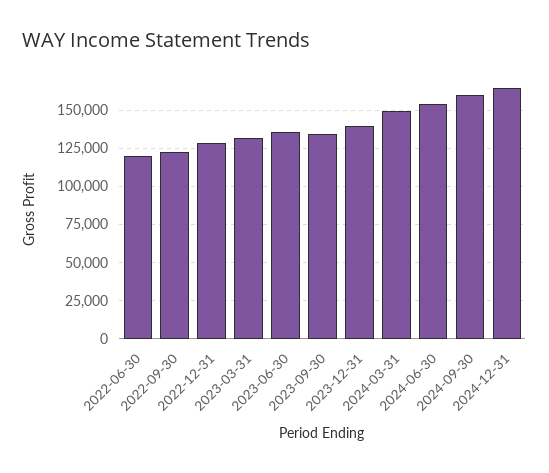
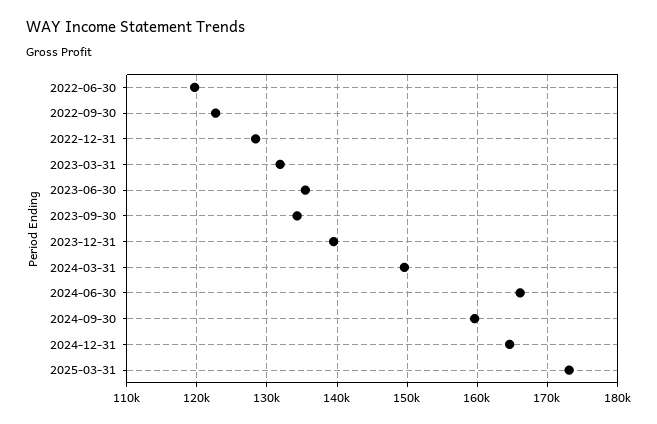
2024-06-30: 155000 -> 166000
2025-03-31: none -> 173000

